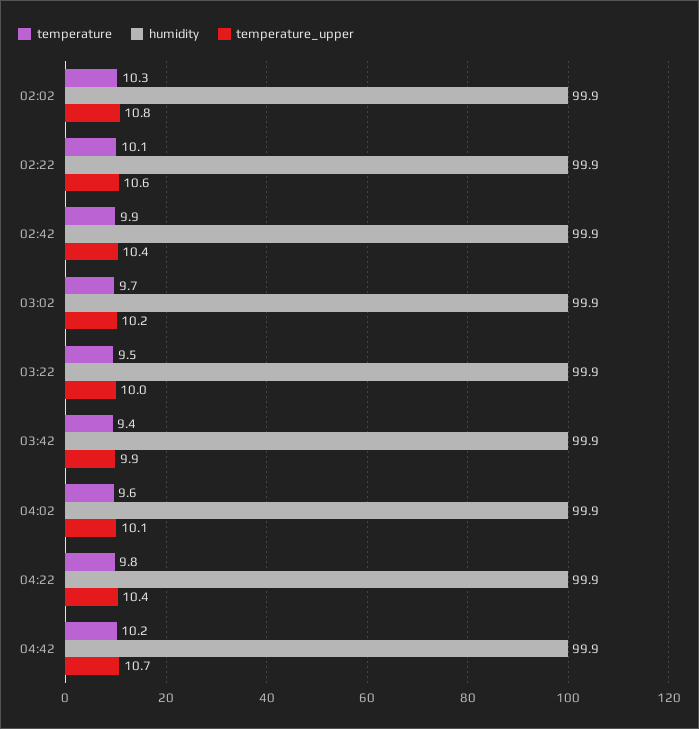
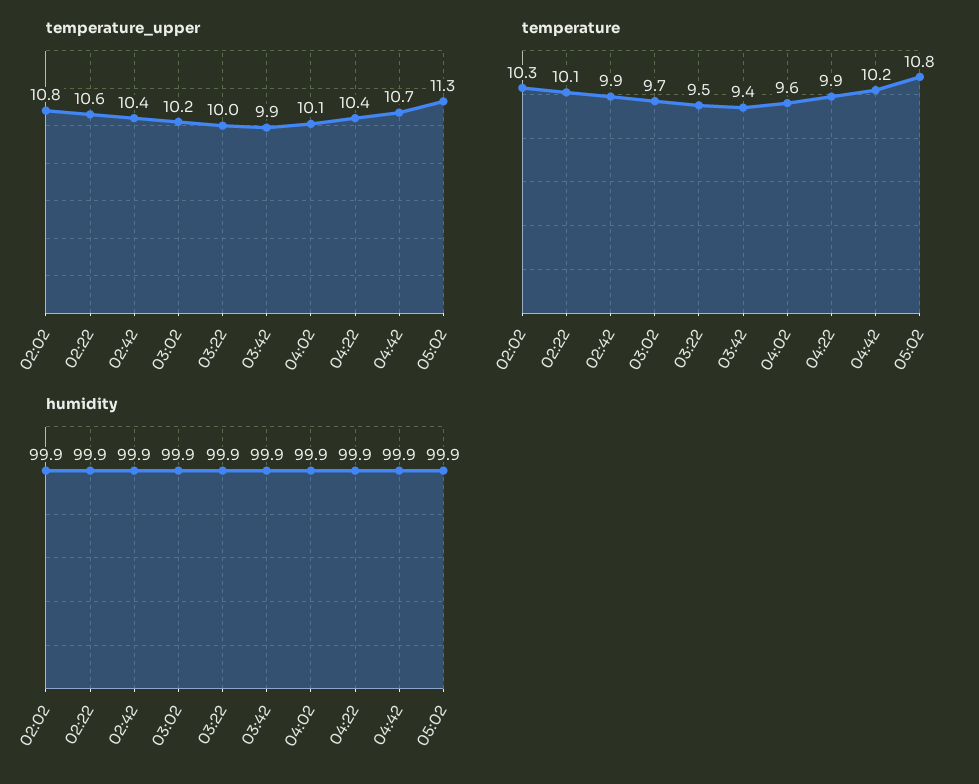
temperature, 04:22: 9.8 -> 9.9
temperature_upper, 05:02: none -> 11.3
temperature, 05:02: none -> 10.8
humidity, 05:02: none -> 99.9

